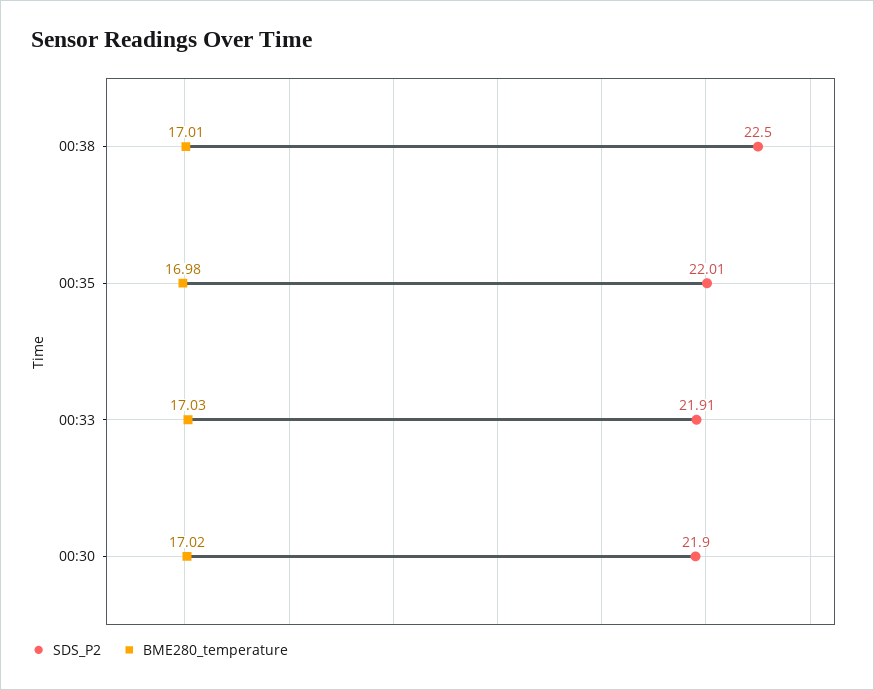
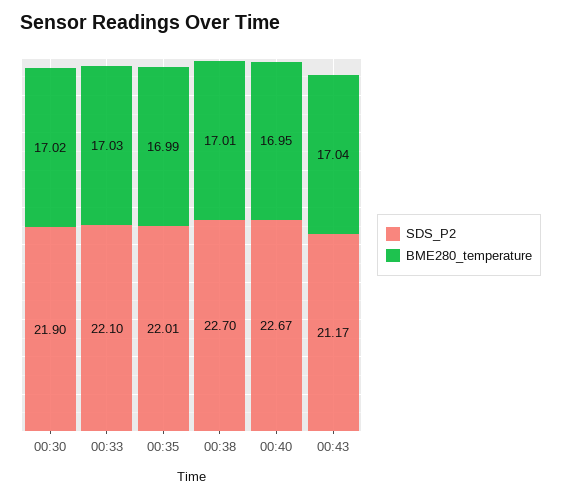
SDS_P2, 00:38: 22.5 -> 22.7
BME280_temperature, 00:35: 16.98 -> 16.99
SDS_P2, 00:33: 21.91 -> 22.1
SDS_P2, 00:40: none -> 22.67
BME280_temperature, 00:40: none -> 16.95
SDS_P2, 00:43: none -> 21.17
BME280_temperature, 00:43: none -> 17.04

